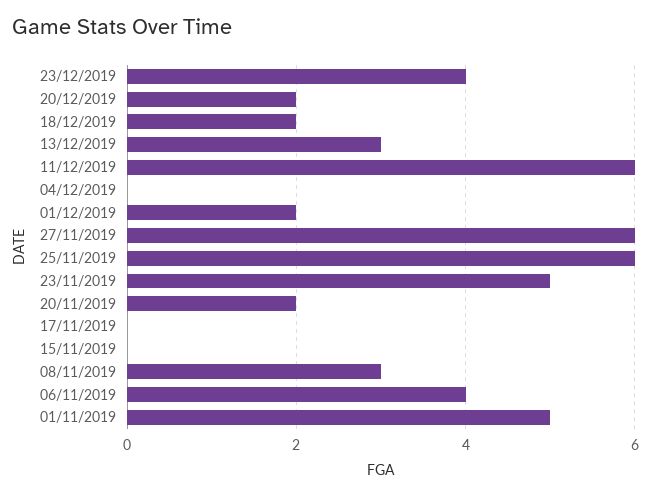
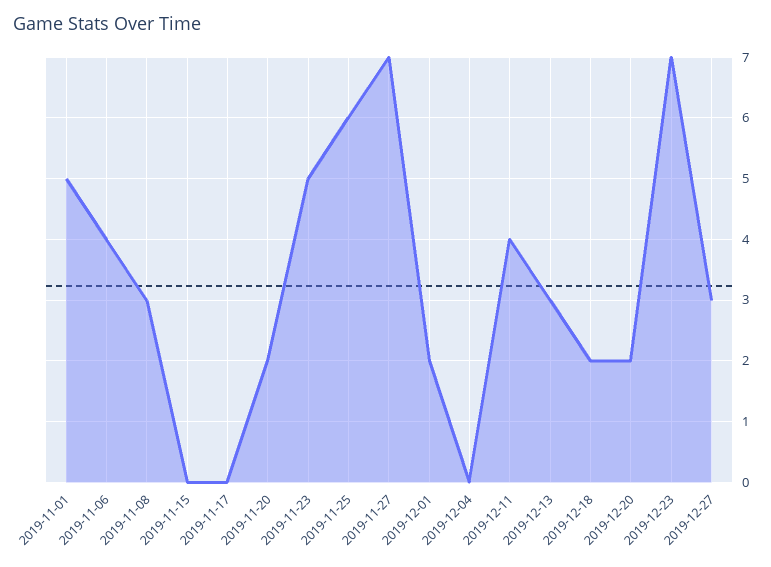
23/12/2019: 4 -> 7
11/12/2019: 6 -> 4
27/11/2019: 6 -> 7
2019-12-27: none -> 3

